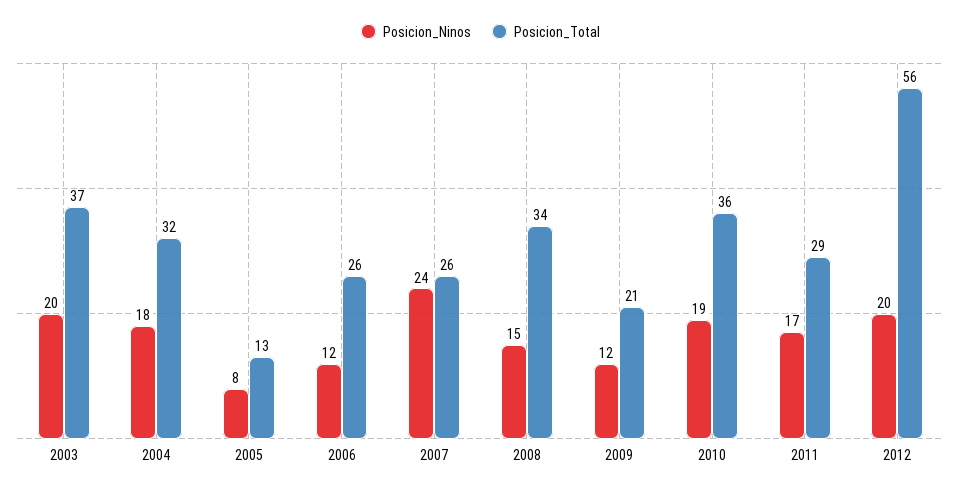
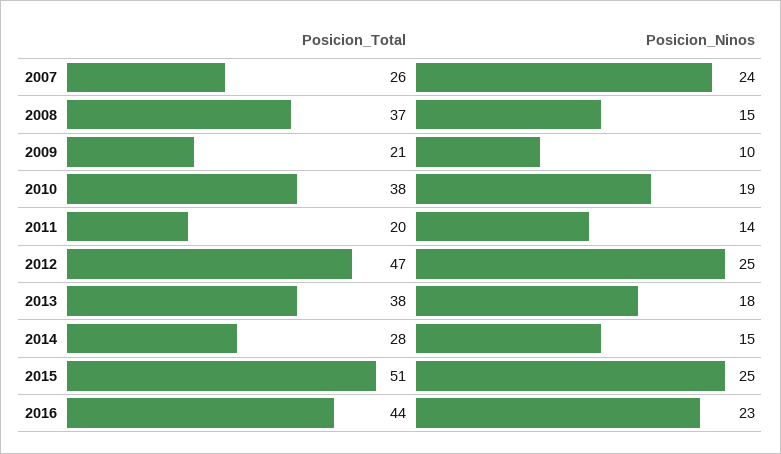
Posicion_Ninos, 2003: 20 -> none
Posicion_Total, 2003: 37 -> none
Posicion_Ninos, 2004: 18 -> none
Posicion_Total, 2004: 32 -> none
Posicion_Ninos, 2005: 8 -> none
Posicion_Total, 2005: 13 -> none
Posicion_Ninos, 2006: 12 -> none
Posicion_Total, 2006: 26 -> none
Posicion_Total, 2008: 34 -> 37
Posicion_Ninos, 2009: 12 -> 10
Posicion_Total, 2010: 36 -> 38
Posicion_Ninos, 2011: 17 -> 14
Posicion_Total, 2011: 29 -> 20
Posicion_Ninos, 2012: 20 -> 25
Posicion_Total, 2012: 56 -> 47
Posicion_Total, 2013: none -> 38
Posicion_Ninos, 2013: none -> 18
Posicion_Total, 2014: none -> 28
Posicion_Ninos, 2014: none -> 15
Posicion_Total, 2015: none -> 51
Posicion_Ninos, 2015: none -> 25
Posicion_Total, 2016: none -> 44
Posicion_Ninos, 2016: none -> 23

